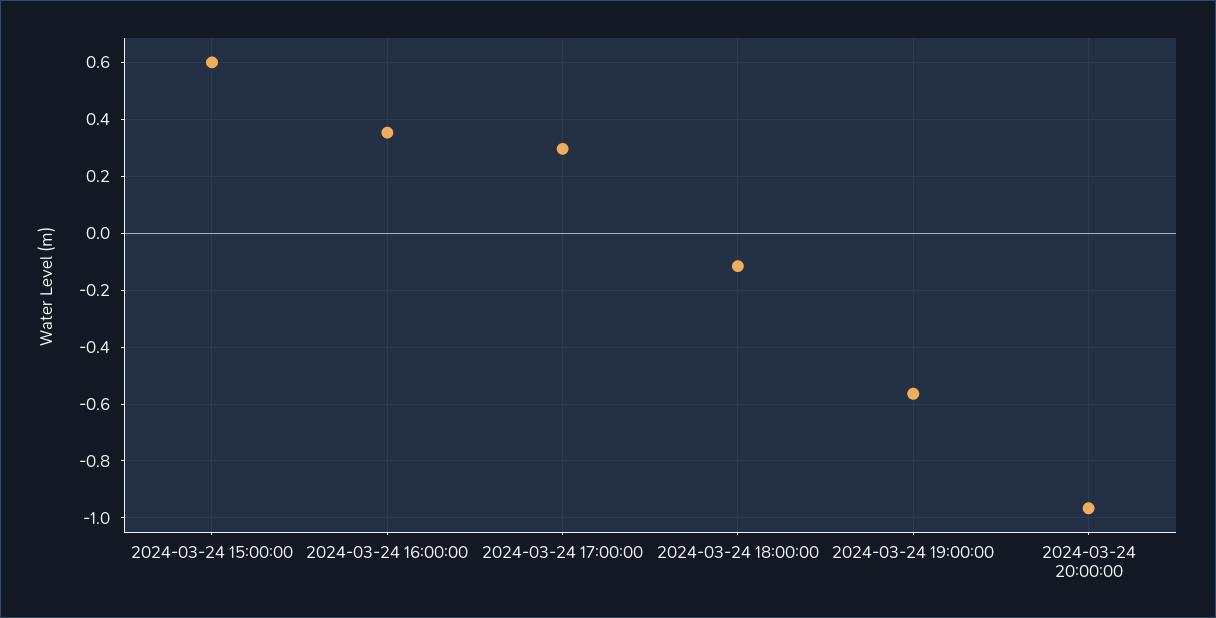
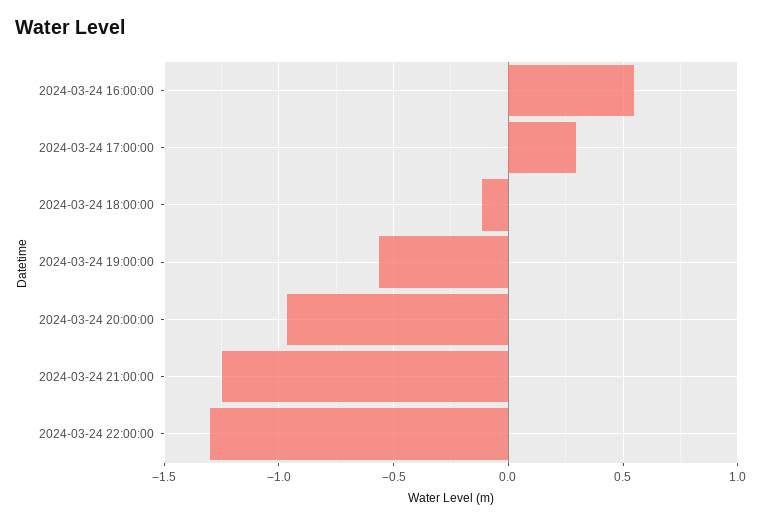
2024-03-24 15:00:00: 0.6 -> none
2024-03-24 16:00:00: 0.35 -> 0.55
2024-03-24 21:00:00: none -> -1.25
2024-03-24 22:00:00: none -> -1.3

